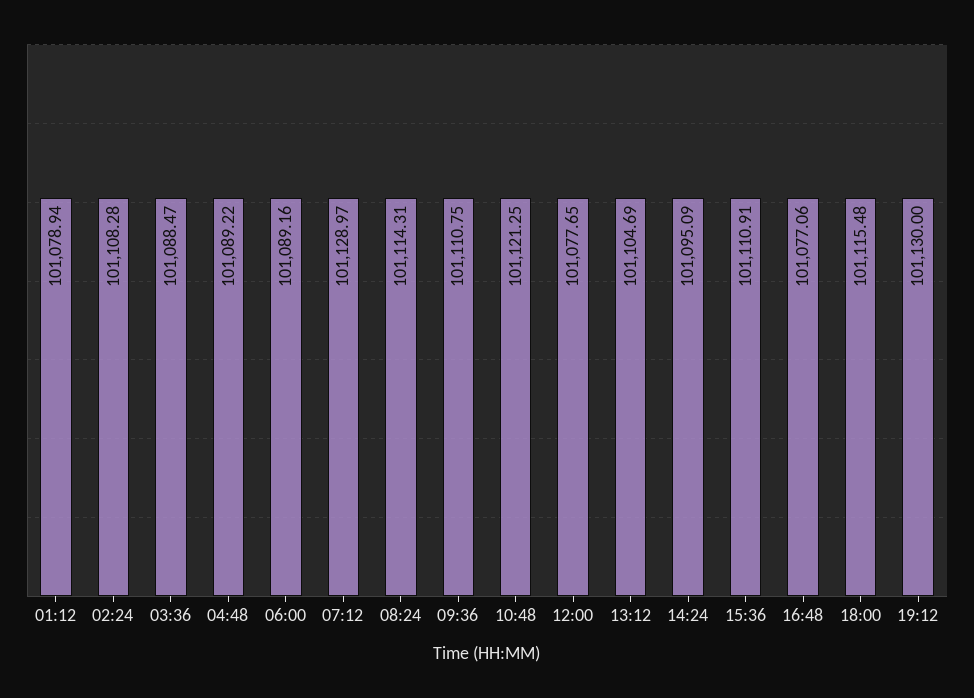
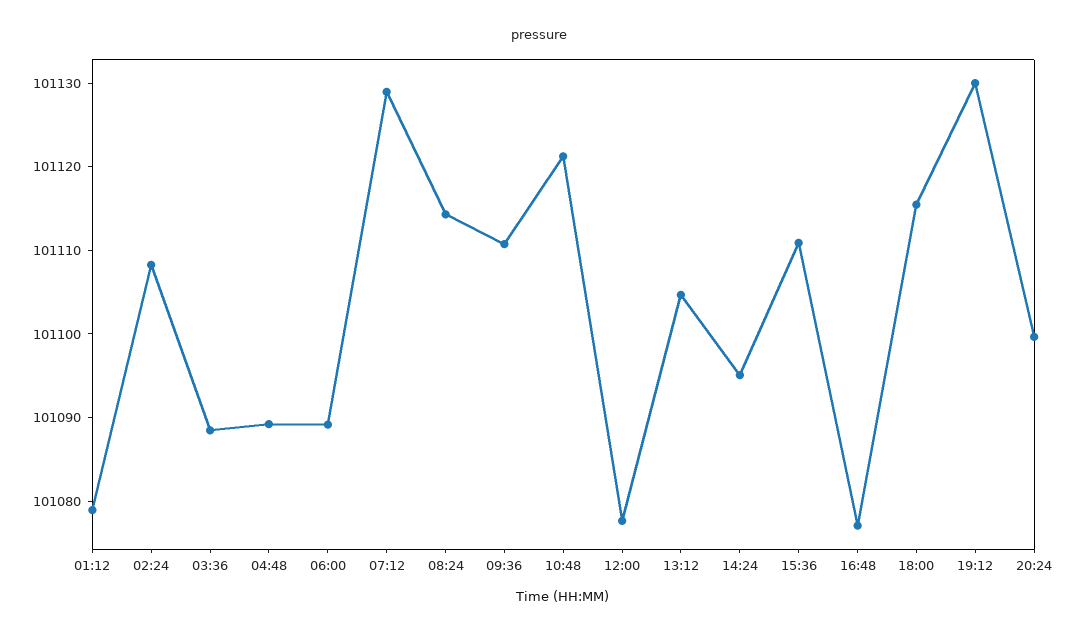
20:24: none -> 101100

